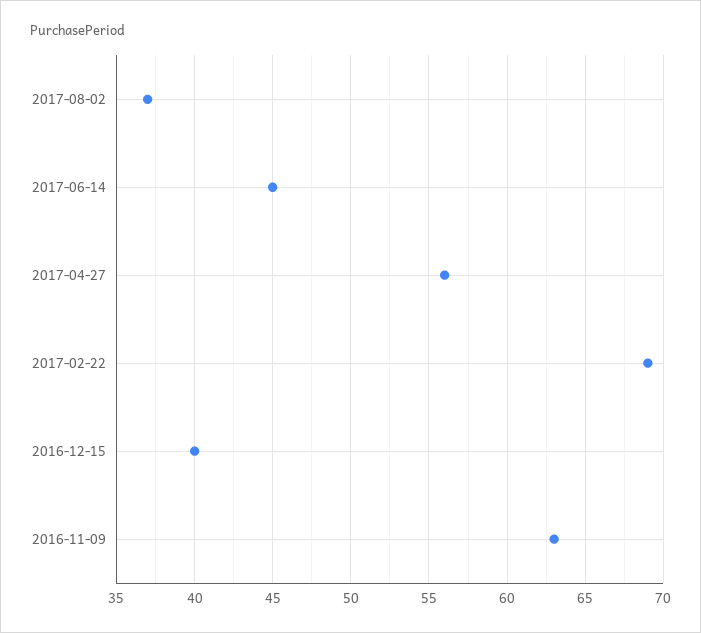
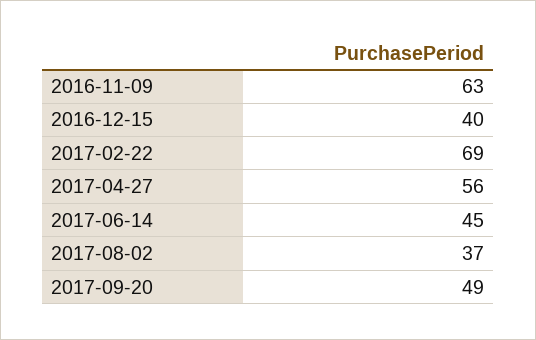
2017-09-20: none -> 49

